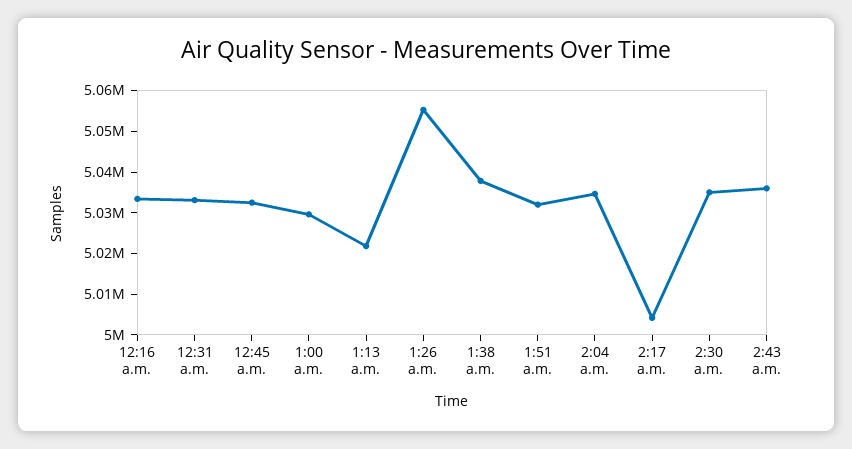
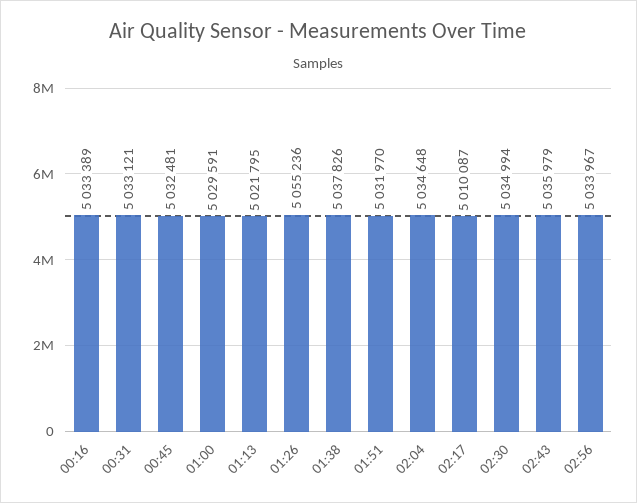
2:17 a.m.: 5004000 -> 5010087
02:56: none -> 5033967

